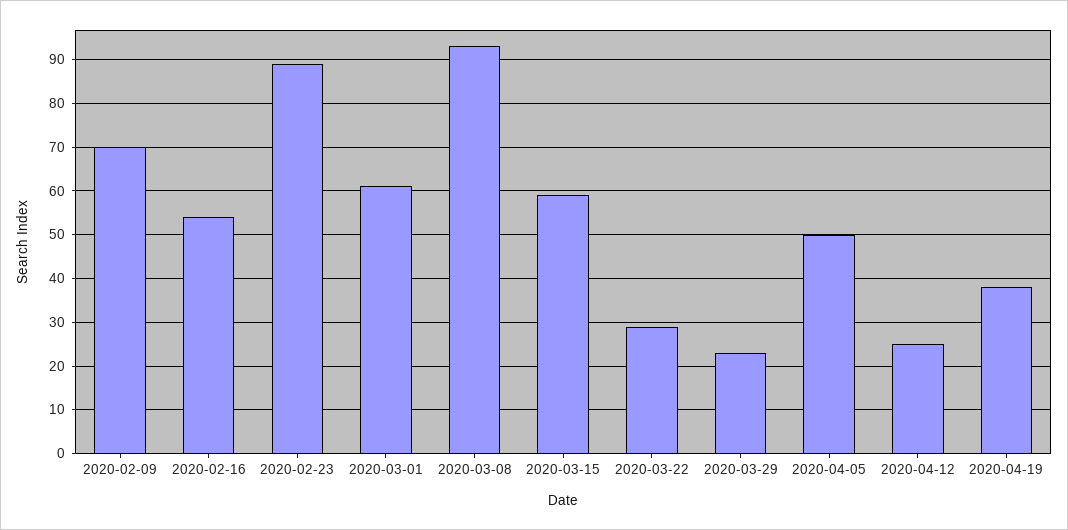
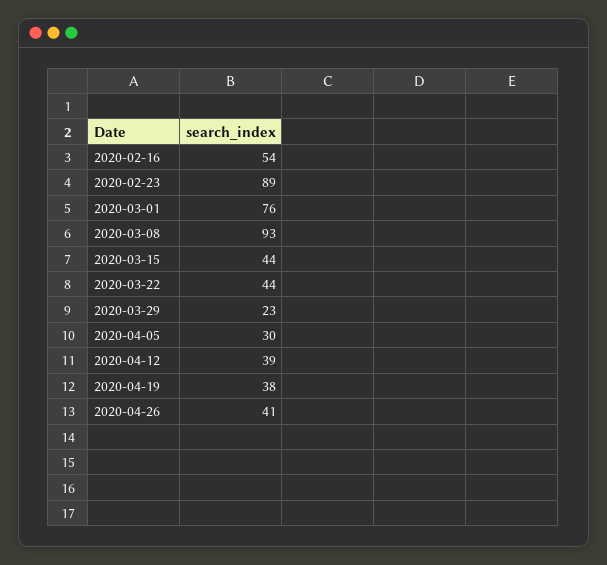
2020-02-09: 70 -> none
2020-03-01: 60 -> 76
2020-03-15: 60 -> 44
2020-03-22: 30 -> 44
2020-04-05: 50 -> 30
2020-04-12: 25 -> 39
2020-04-26: none -> 41

